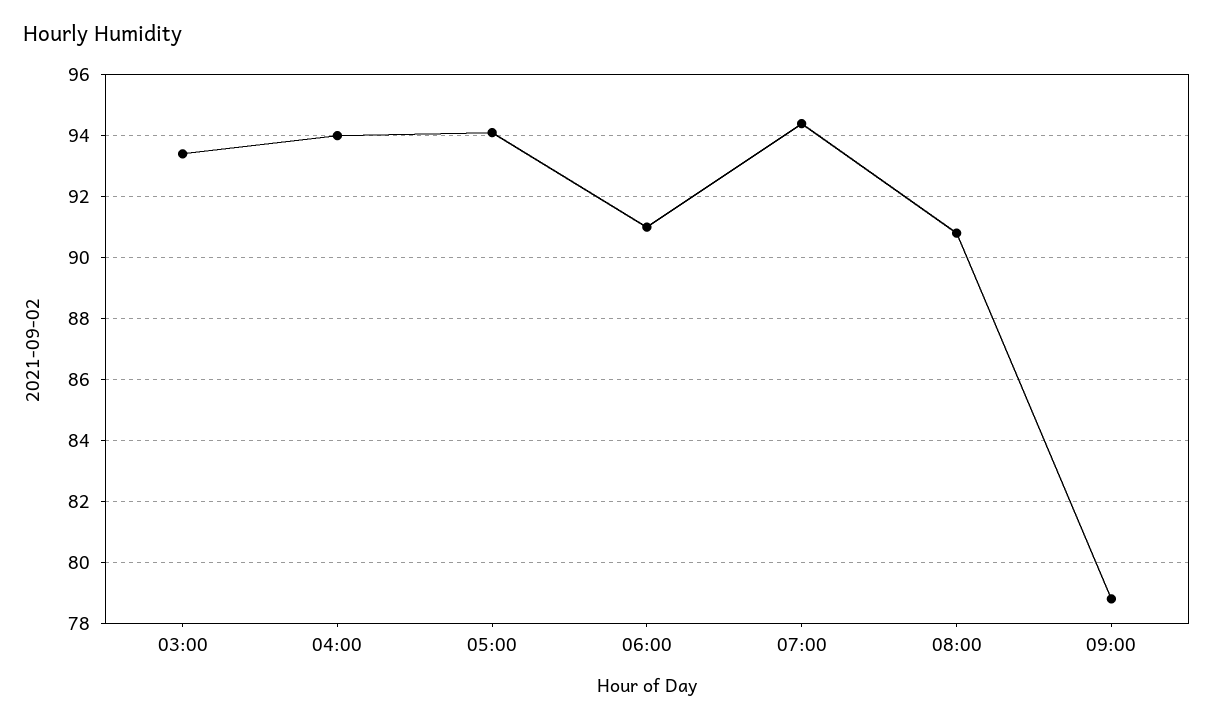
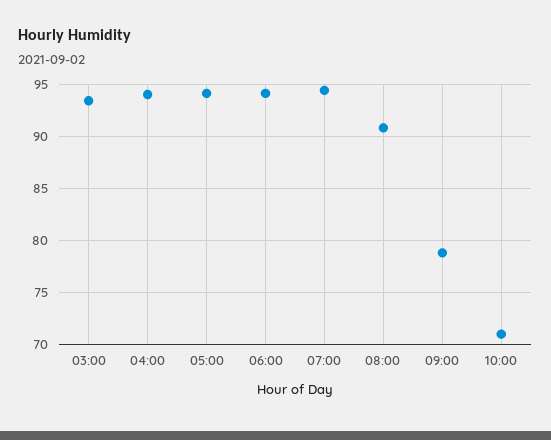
06:00: 91 -> 94
10:00: none -> 71

